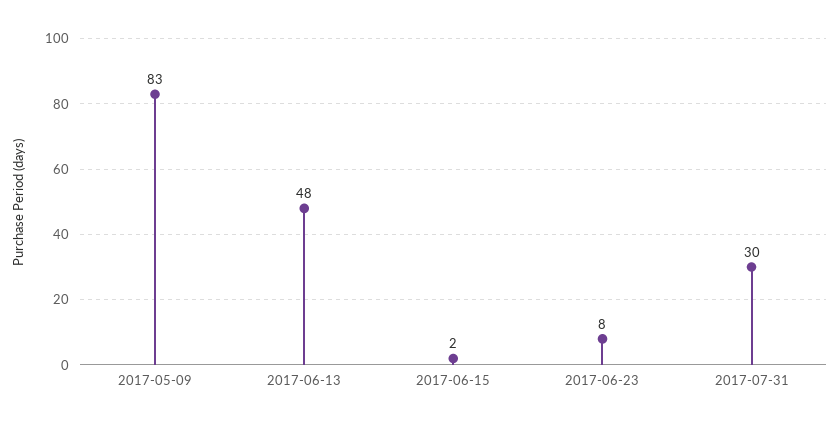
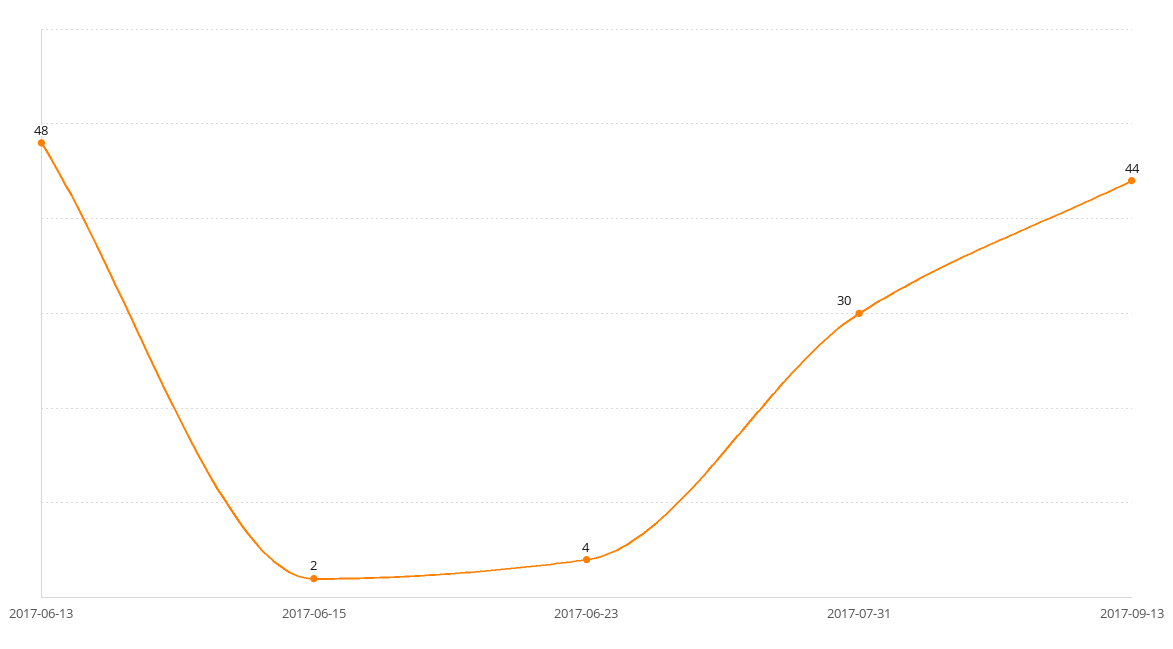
2017-05-09: 83 -> none
2017-06-23: 8 -> 4
2017-09-13: none -> 44

